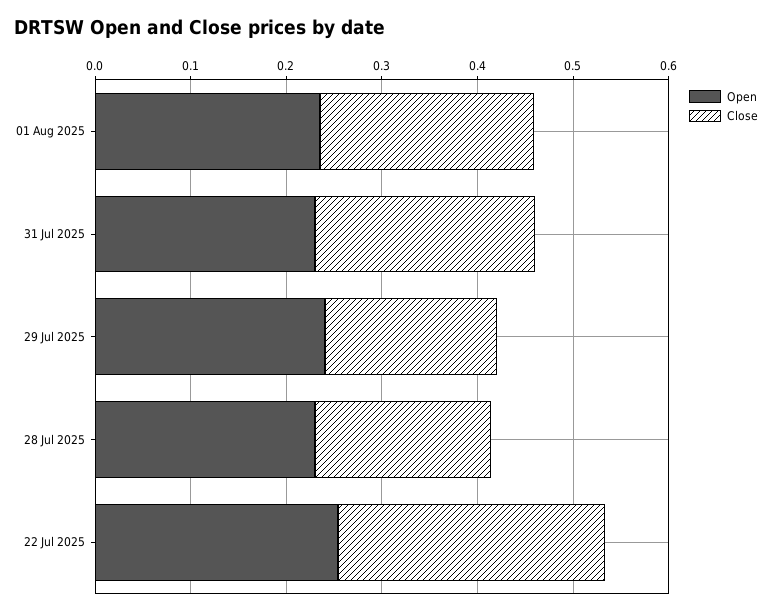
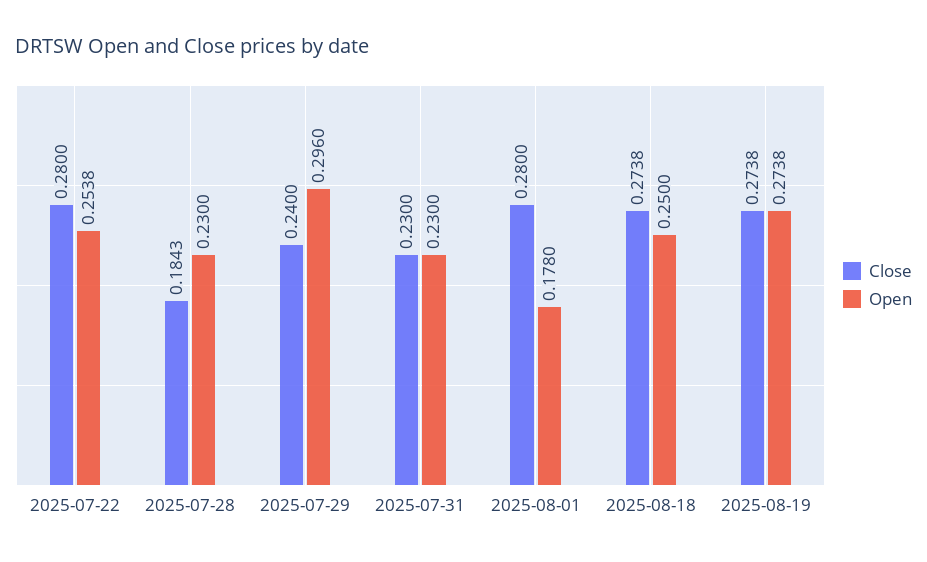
Open, 01 Aug 2025: 0.24 -> 0.178
Close, 01 Aug 2025: 0.22 -> 0.28
Open, 29 Jul 2025: 0.24 -> 0.296
Close, 29 Jul 2025: 0.18 -> 0.24
Close, 2025-08-18: none -> 0.2738
Open, 2025-08-18: none -> 0.25
Close, 2025-08-19: none -> 0.2738
Open, 2025-08-19: none -> 0.2738

